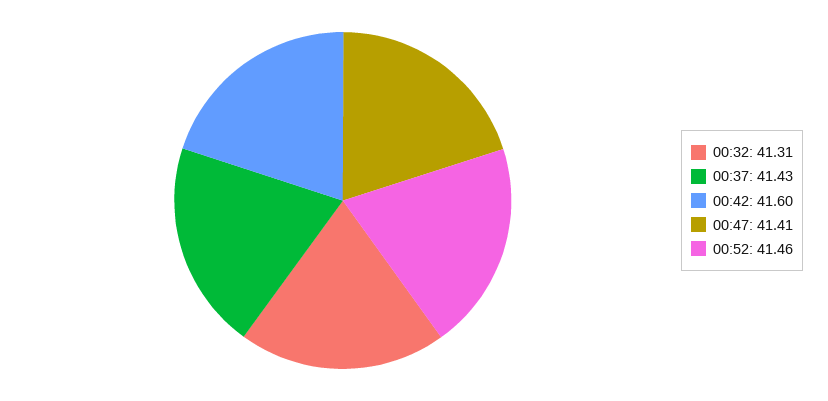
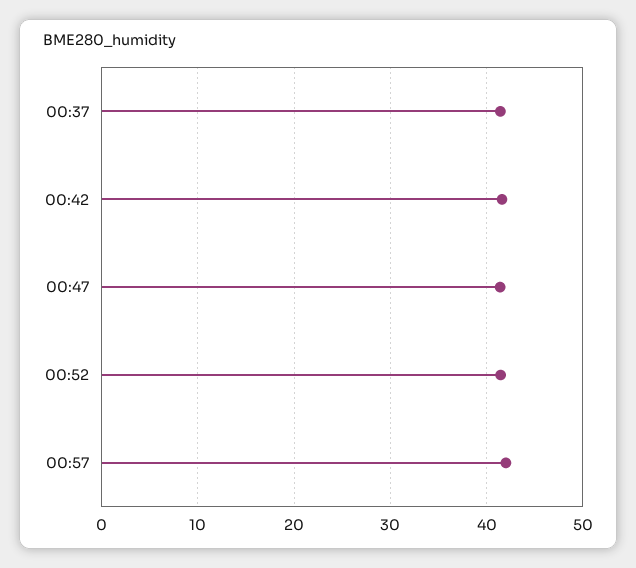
00:32: 41.31 -> none
00:57: none -> 42

